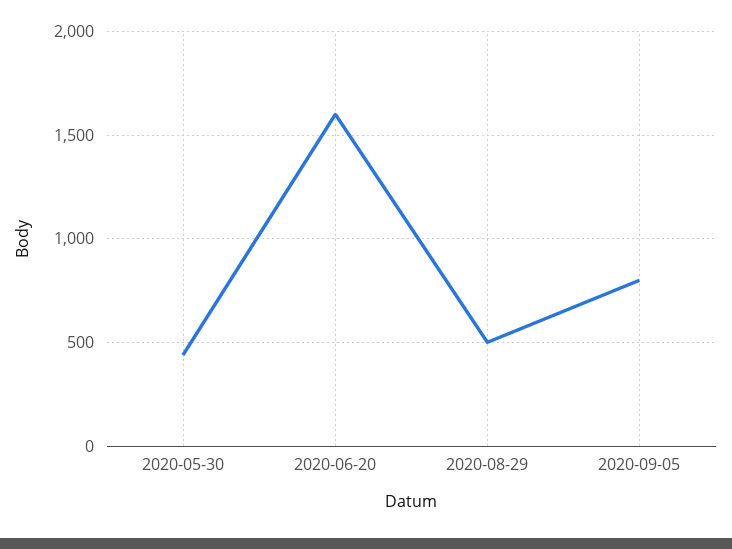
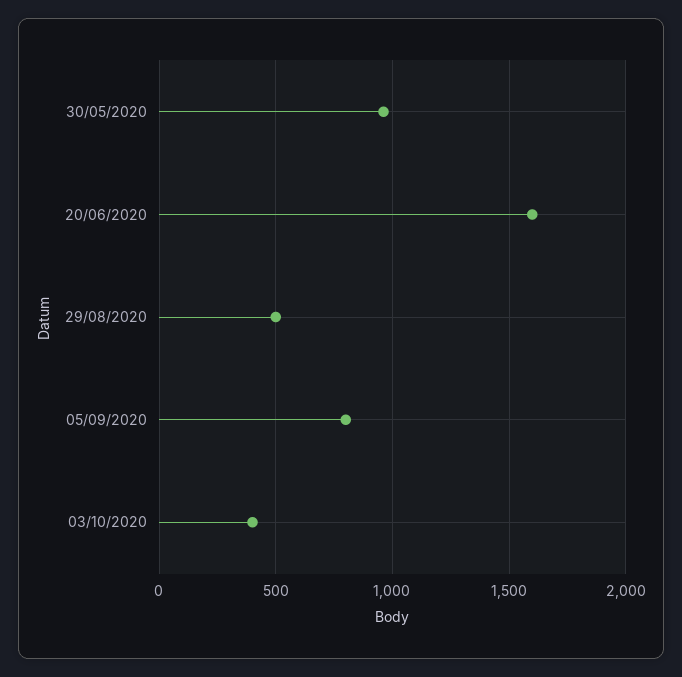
2020-05-30: 450 -> 950
03/10/2020: none -> 400

